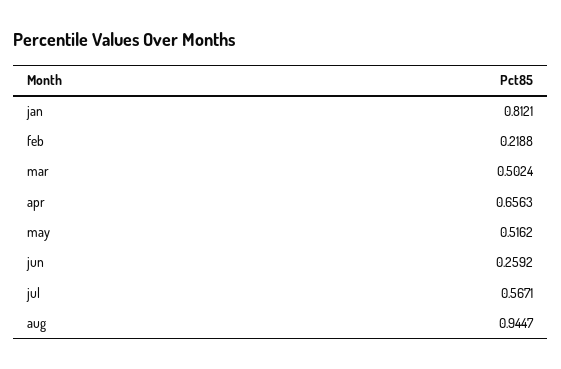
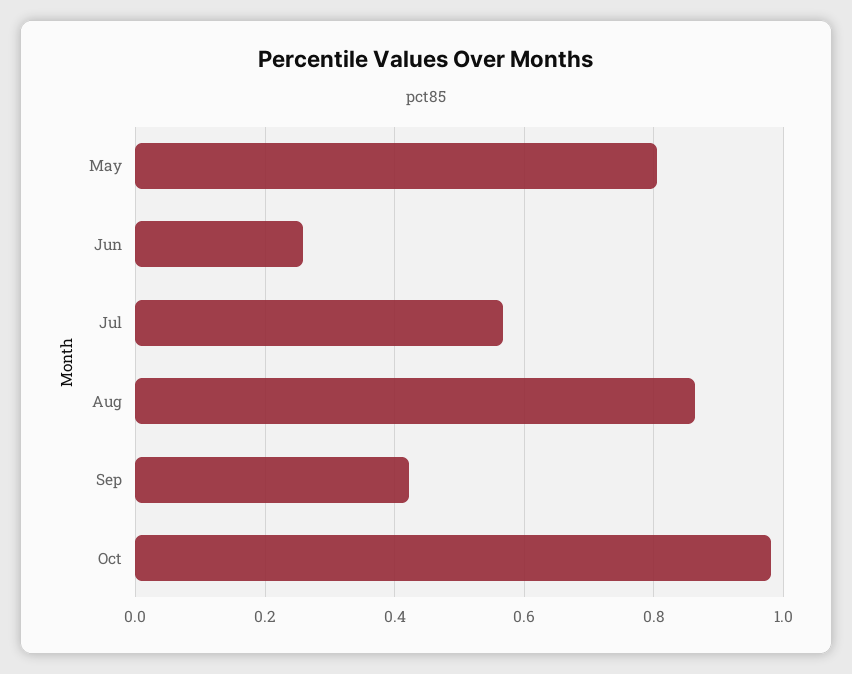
jan: 0.8121 -> none
feb: 0.2188 -> none
mar: 0.5024 -> none
apr: 0.6563 -> none
may: 0.5162 -> 0.8
aug: 0.9447 -> 0.86
Sep: none -> 0.42
Oct: none -> 0.98

